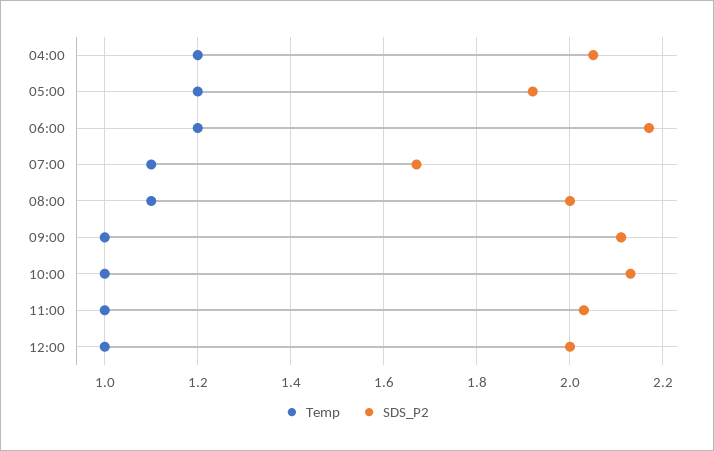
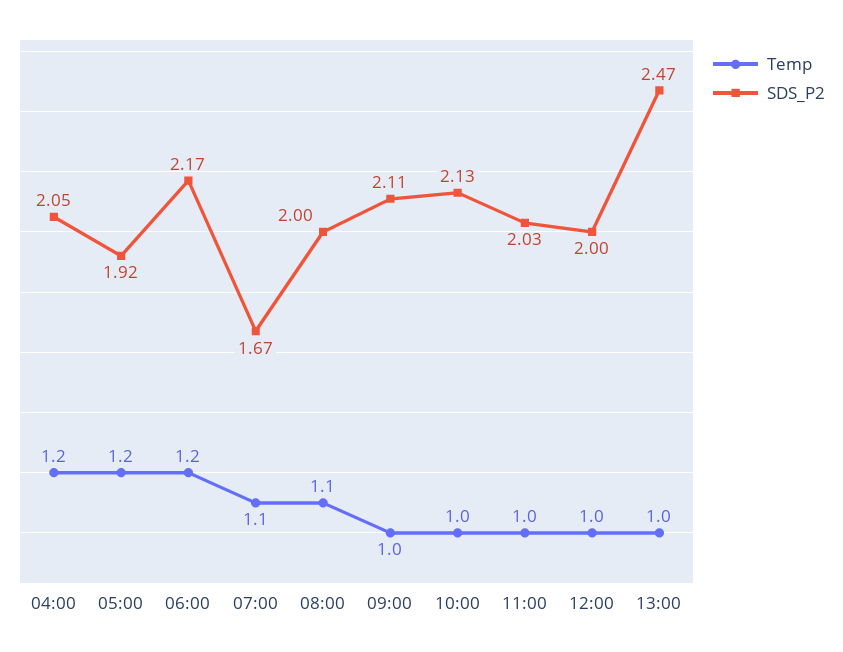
Temp, 13:00: none -> 1
SDS_P2, 13:00: none -> 2.47

